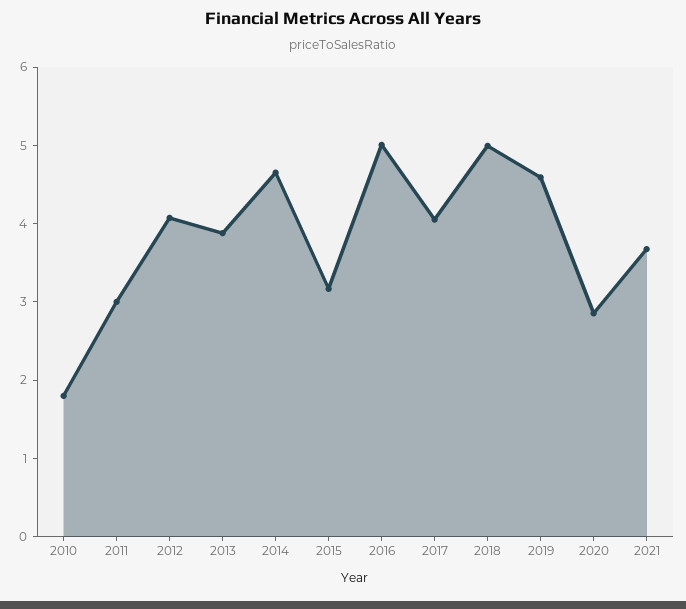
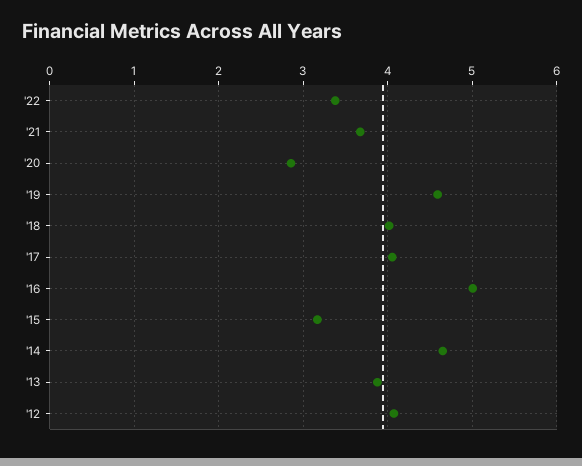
2010: 1.8 -> none
2011: 3 -> none
2018: 5 -> 4
'22: none -> 3.4

